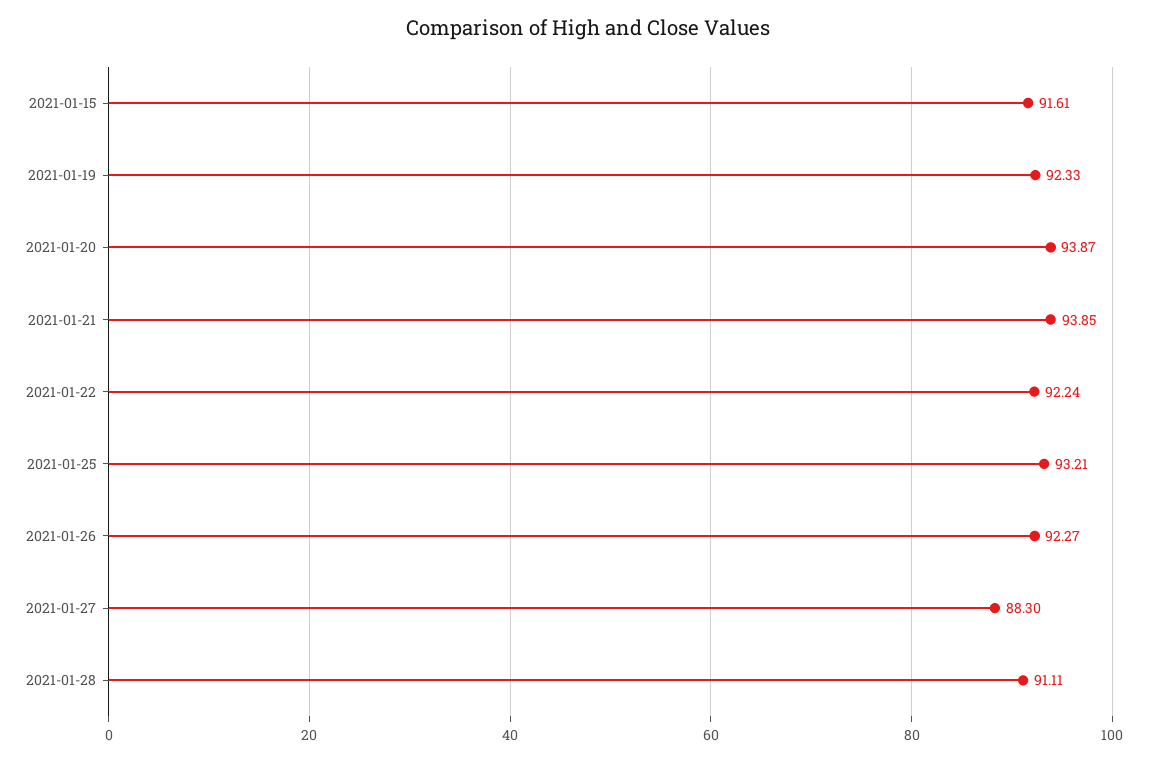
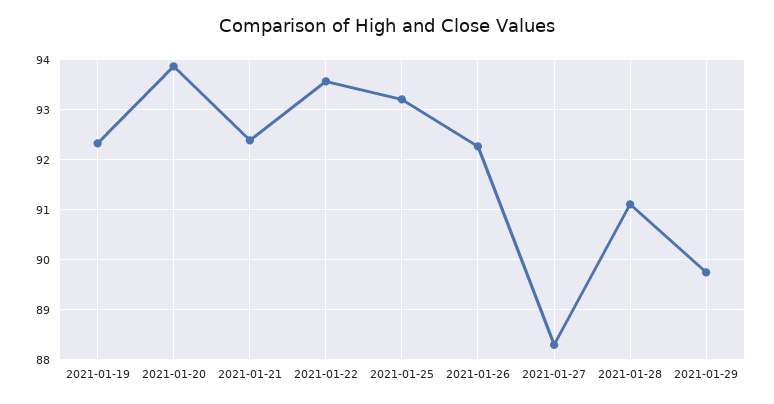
2021-01-15: 91.61 -> none
2021-01-21: 93.85 -> 92.4
2021-01-22: 92.24 -> 93.6
2021-01-29: none -> 89.8

